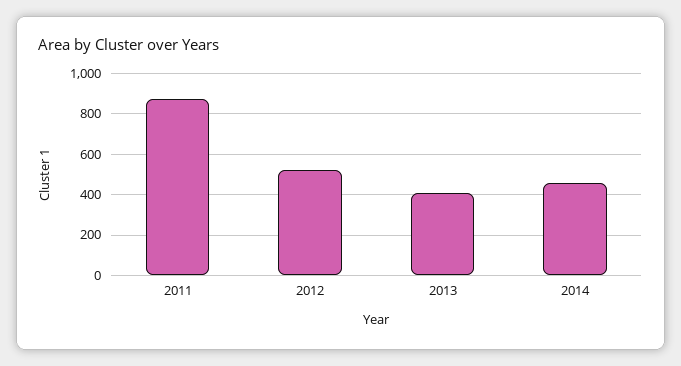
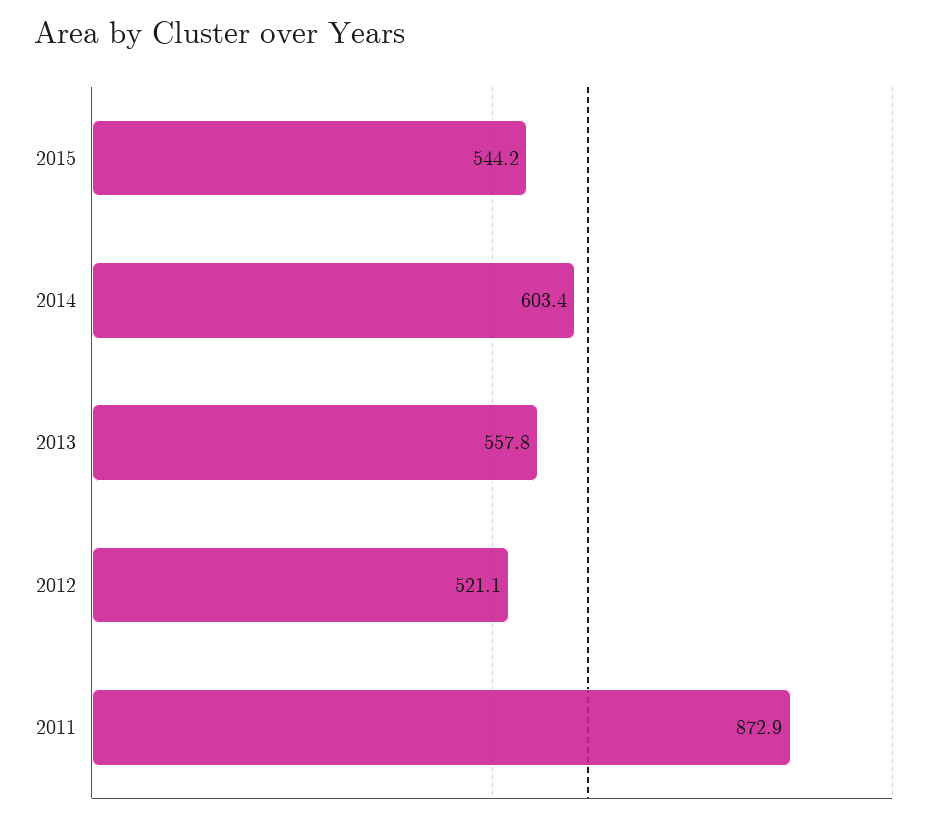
2013: 400 -> 557.8
2014: 450 -> 603.4
2015: none -> 544.2

